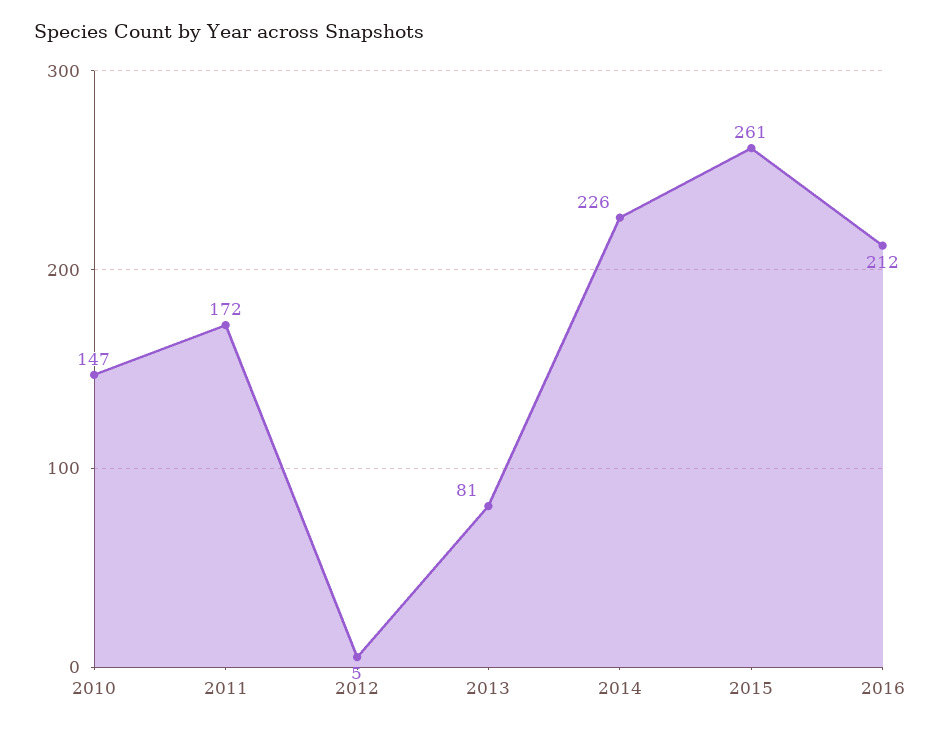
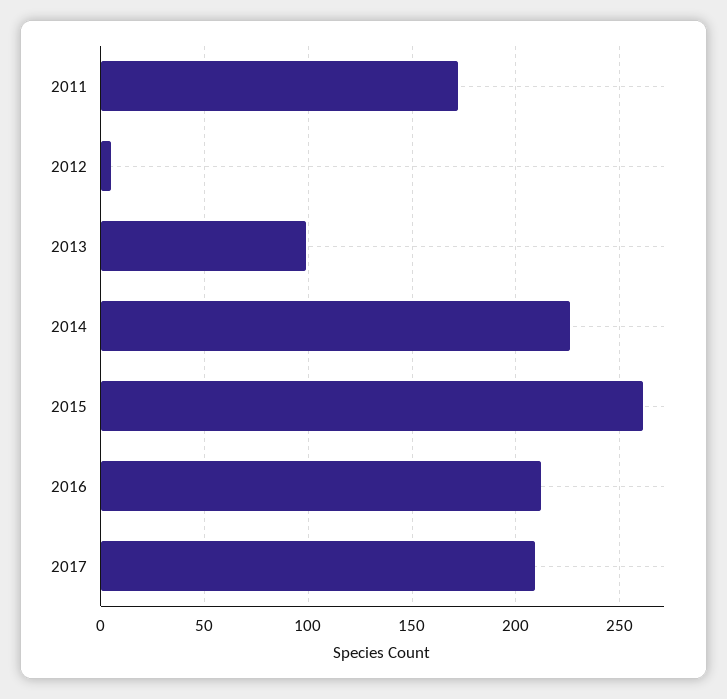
2010: 147 -> none
2013: 81 -> 100
2017: none -> 210

